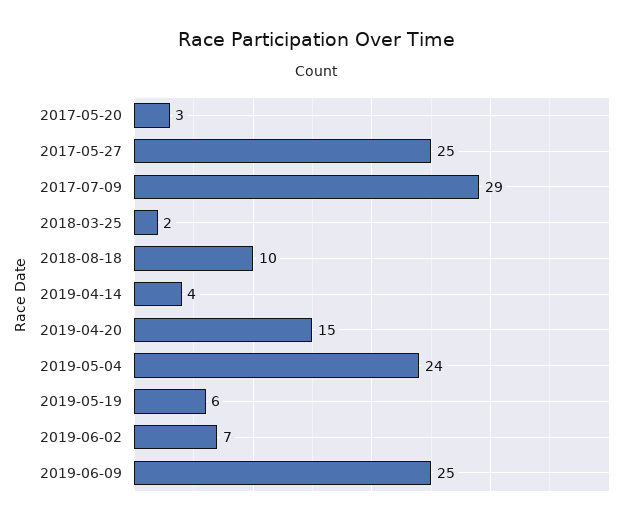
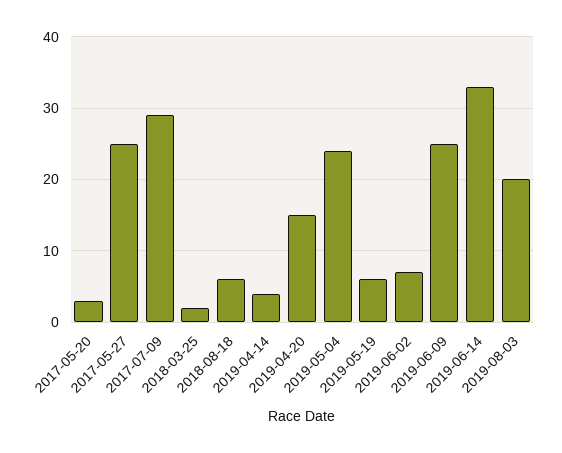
2018-08-18: 10 -> 6
2019-06-14: none -> 33
2019-08-03: none -> 20

